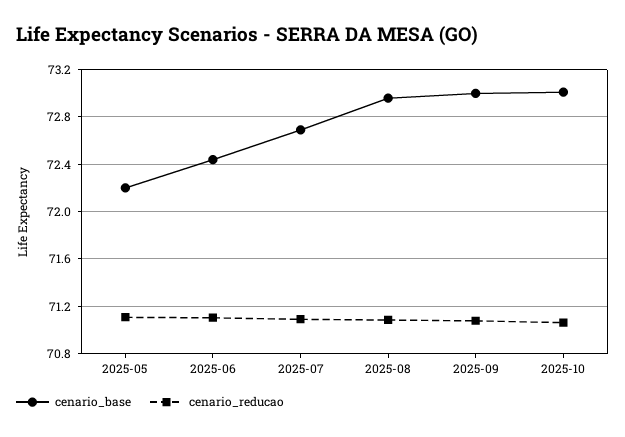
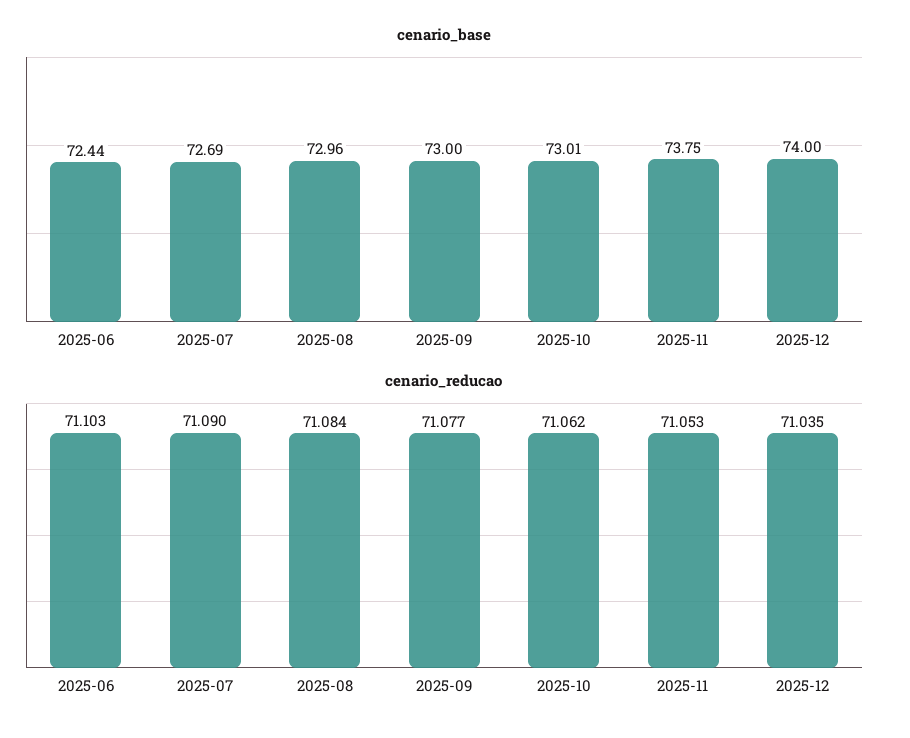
cenario_base, 2025-05: 72.2 -> none
cenario_reducao, 2025-05: 71.1 -> none
cenario_base, 2025-11: none -> 73.75
cenario_base, 2025-12: none -> 74
cenario_reducao, 2025-11: none -> 71.053
cenario_reducao, 2025-12: none -> 71.035

